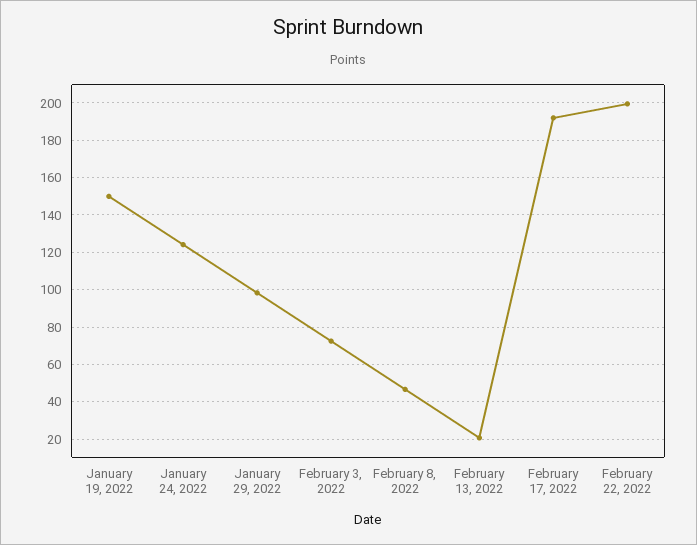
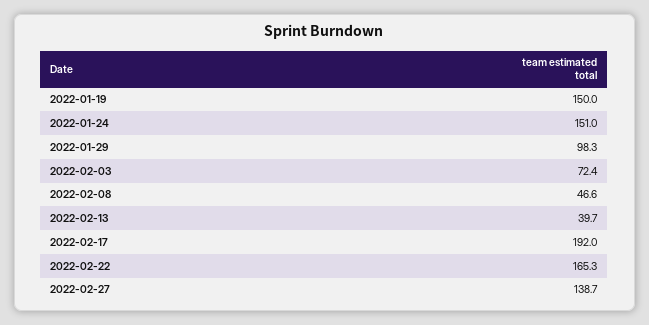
January 24, 2022: 125 -> 151
February 13, 2022: 20 -> 39.7
February 22, 2022: 200 -> 165.3
2022-02-27: none -> 138.7

